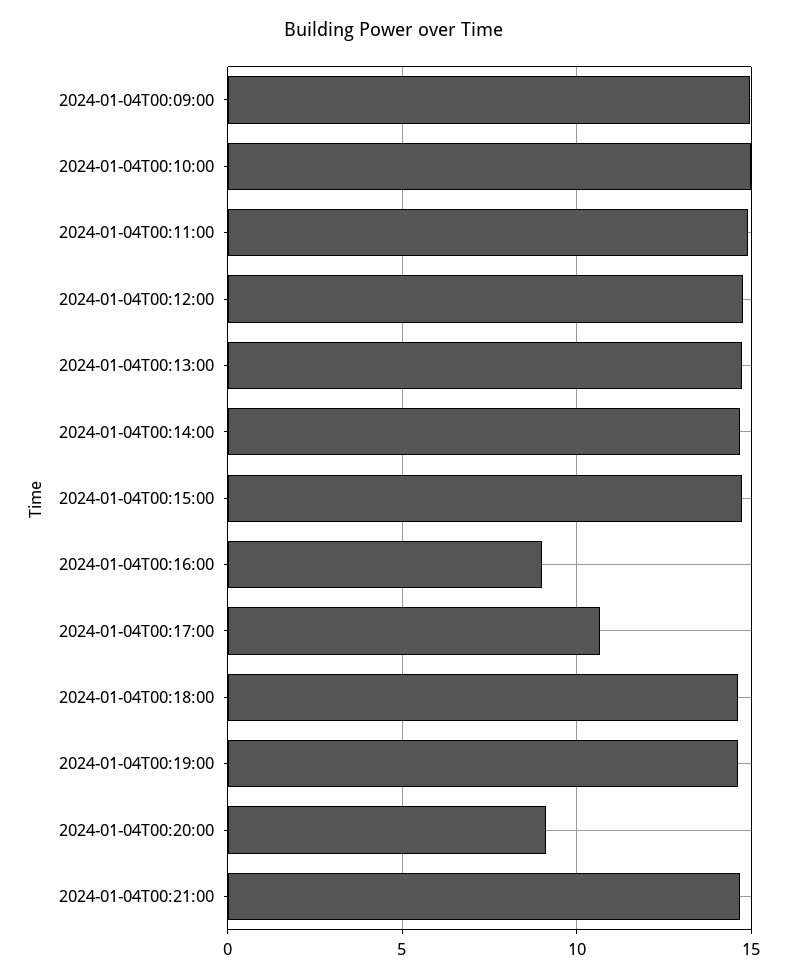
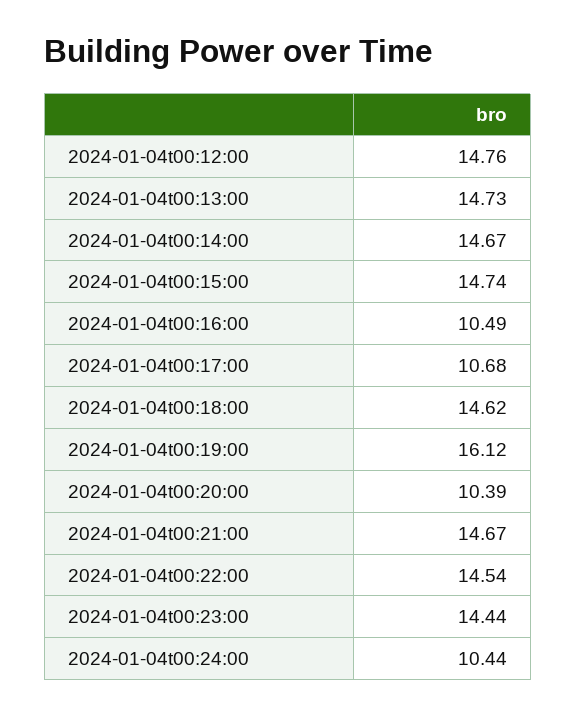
2024-01-04T00:09:00: 15 -> none
2024-01-04T00:10:00: 15 -> none
2024-01-04T00:11:00: 15 -> none
2024-01-04T00:16:00: 9 -> 10.49
2024-01-04T00:19:00: 14.5 -> 16.12
2024-01-04T00:20:00: 9 -> 10.39
2024-01-04t00:22:00: none -> 14.54
2024-01-04t00:23:00: none -> 14.44
2024-01-04t00:24:00: none -> 10.44

